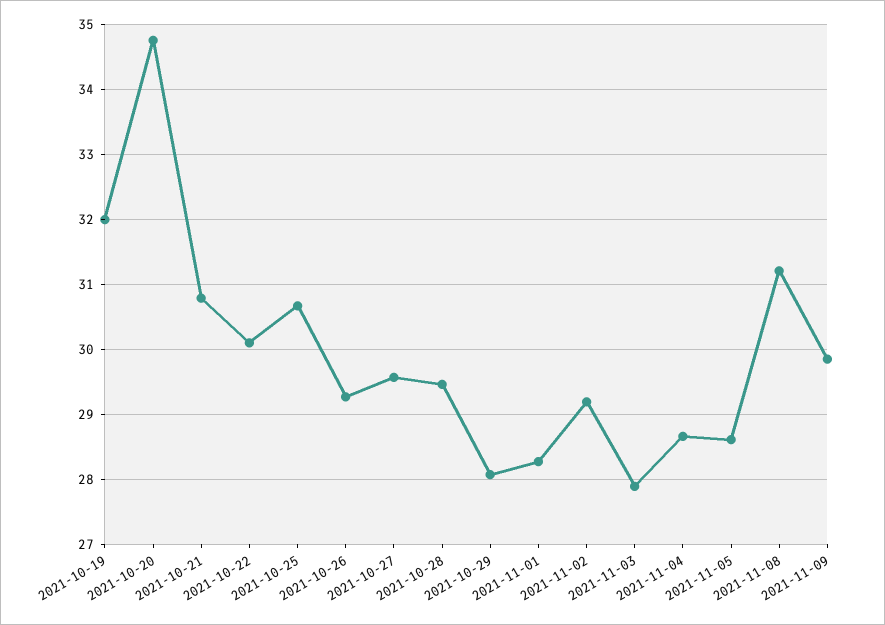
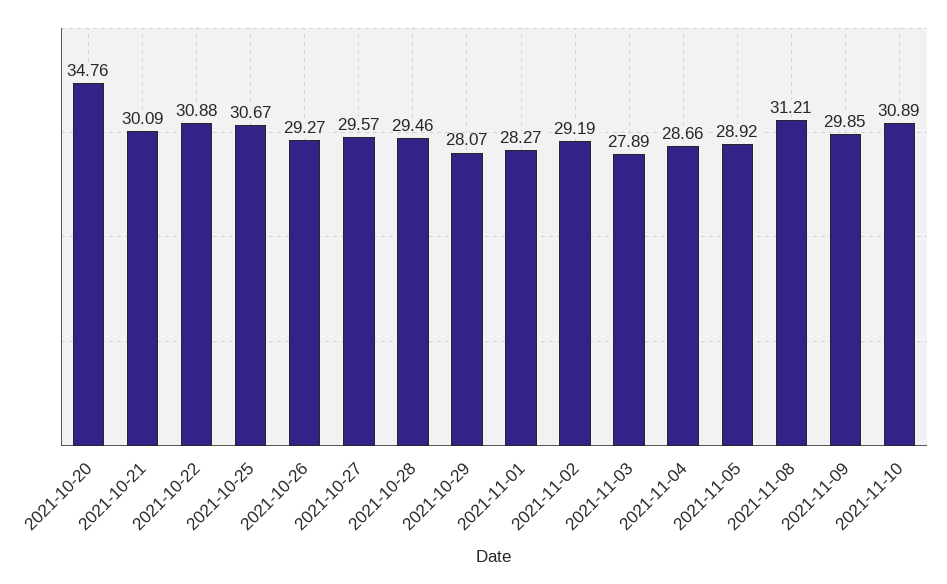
2021-10-19: 32 -> none
2021-10-21: 30.8 -> 30.09
2021-10-22: 30.1 -> 30.88
2021-11-05: 28.6 -> 28.92
2021-11-10: none -> 30.89

